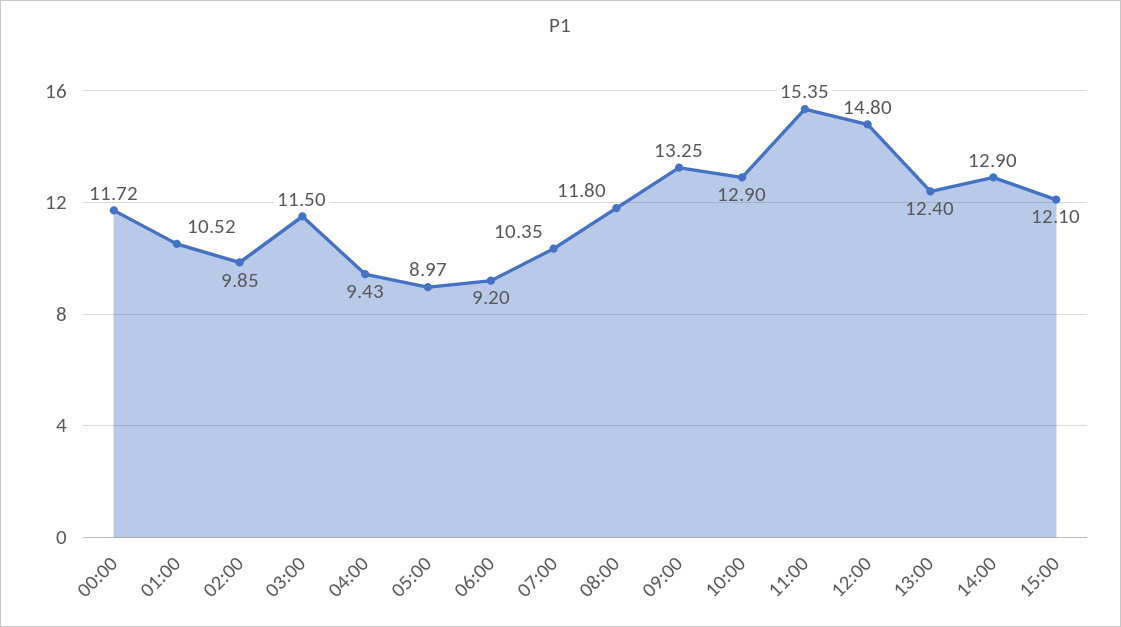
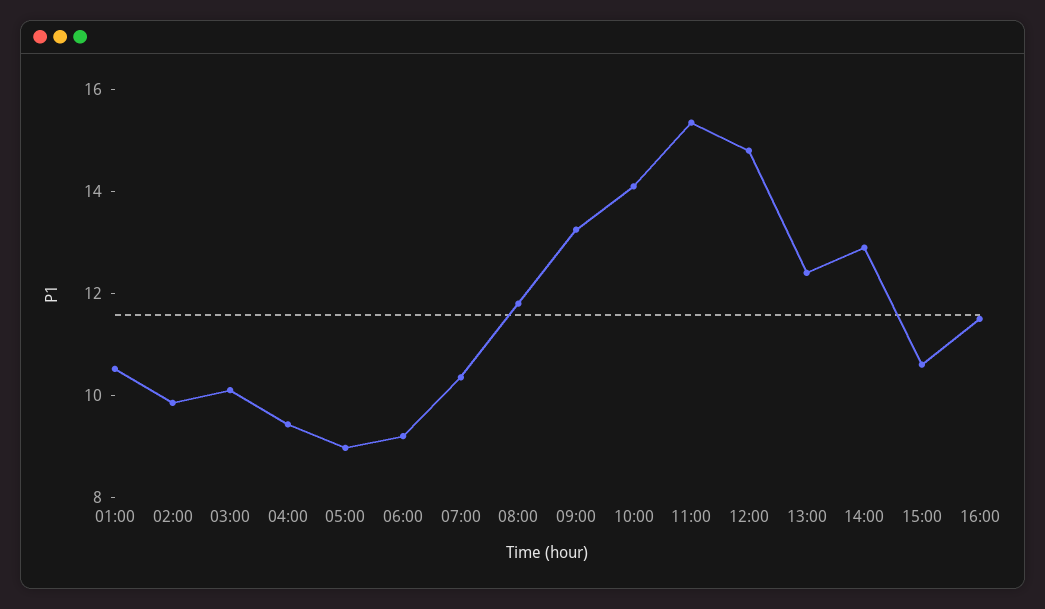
00:00: 11.72 -> none
03:00: 11.5 -> 10
10:00: 12.9 -> 14
15:00: 12.1 -> 10.5
16:00: none -> 11.5

